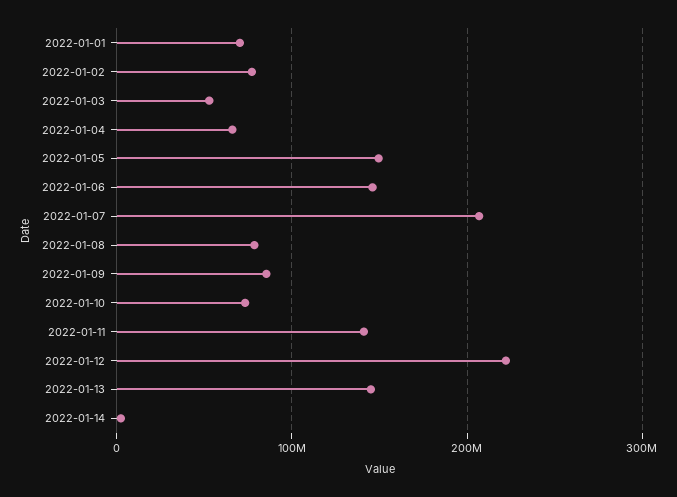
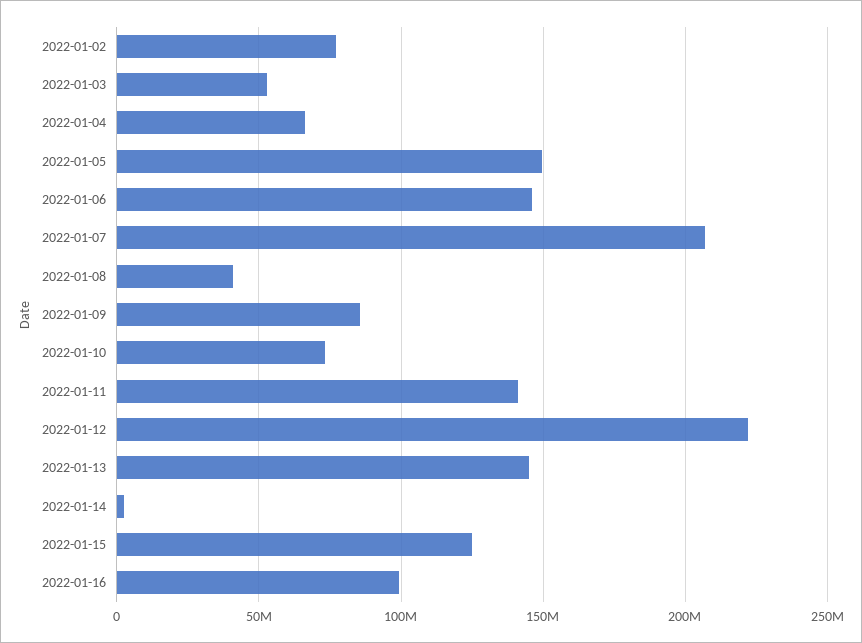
2022-01-01: 70000000 -> none
2022-01-08: 80000000 -> 40000000
2022-01-15: none -> 125000000
2022-01-16: none -> 100000000

